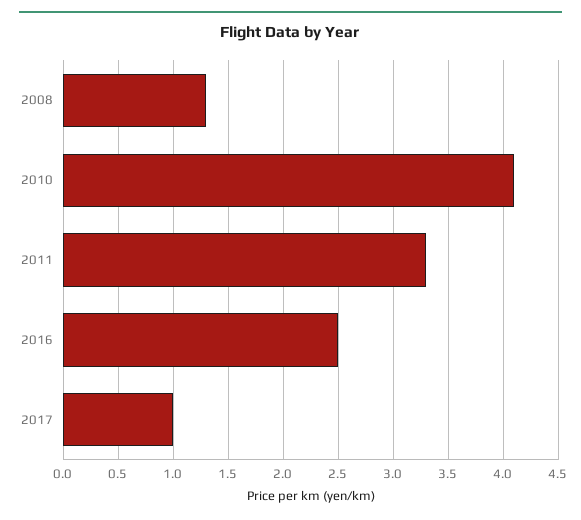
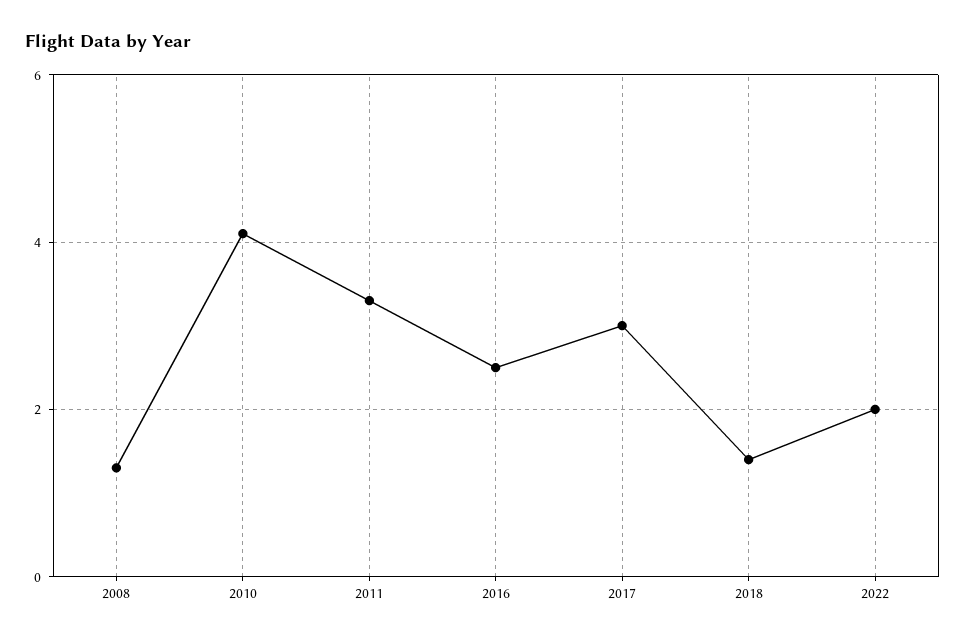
2017: 1 -> 3
2018: none -> 1.5
2022: none -> 2

